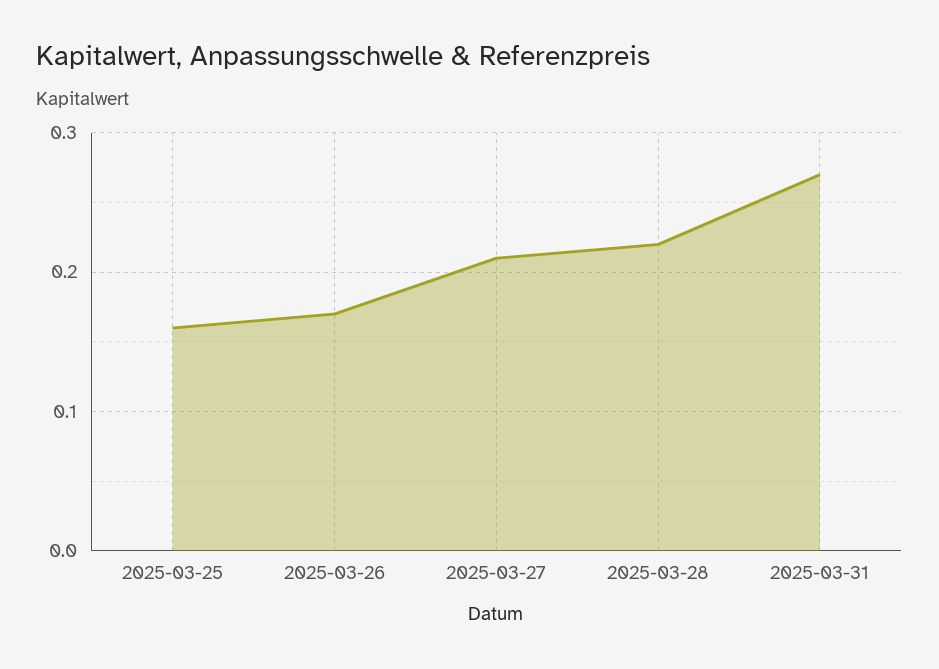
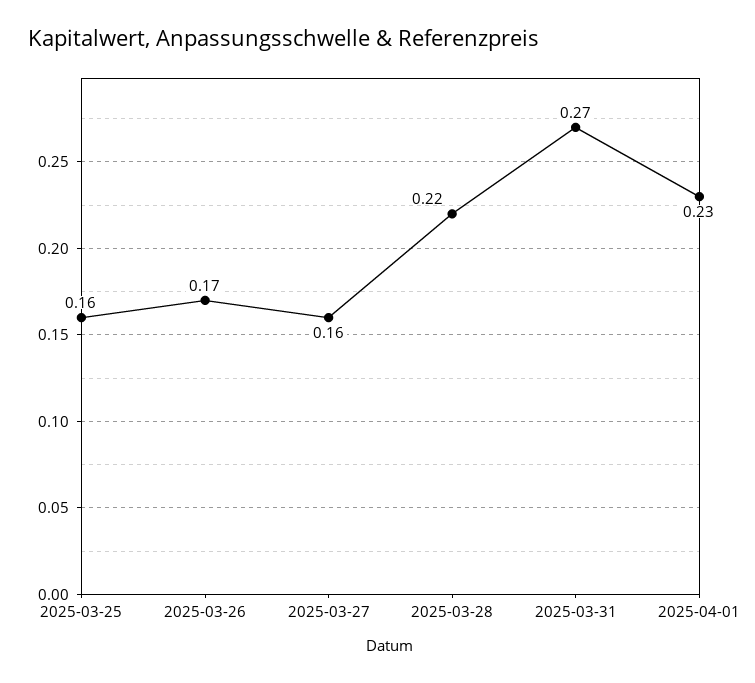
2025-03-27: 0.21 -> 0.16
2025-04-01: none -> 0.23

